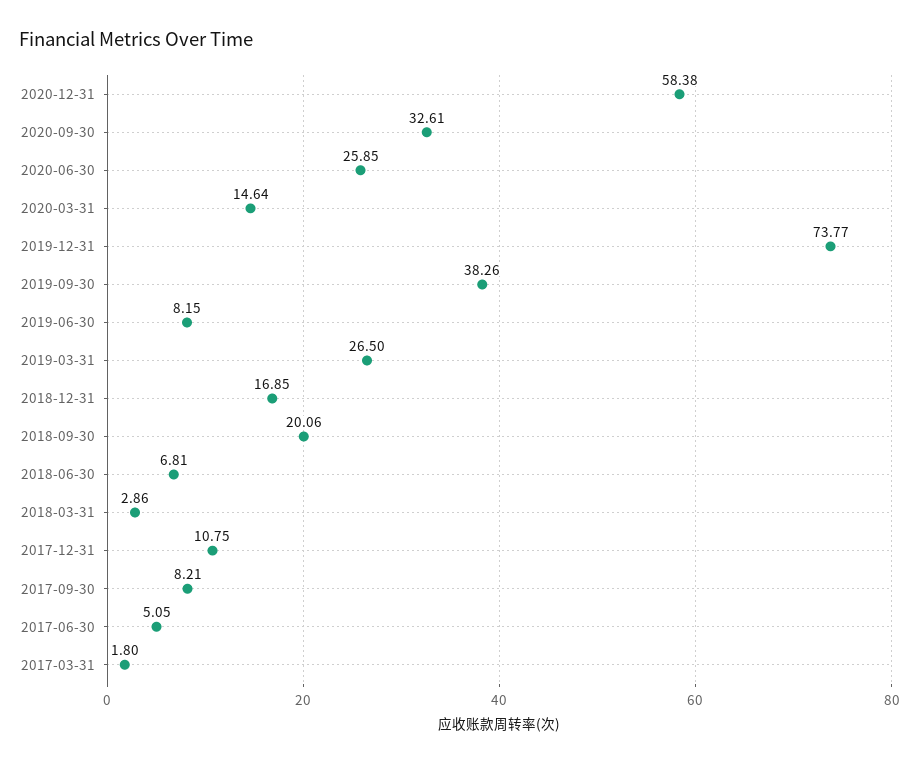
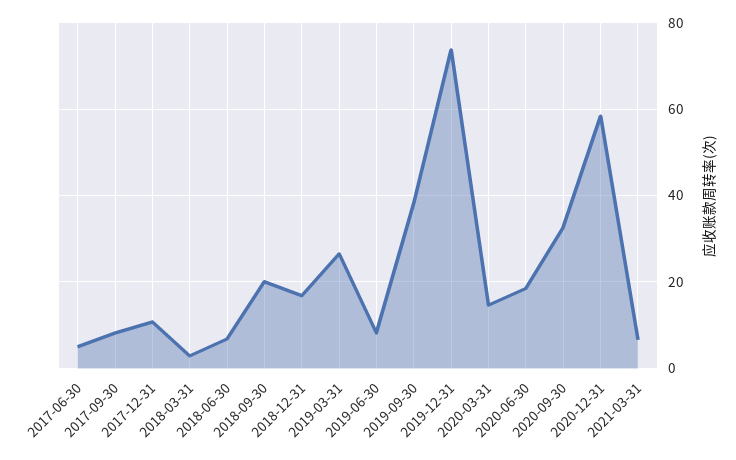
2020-06-30: 25.85 -> 18
2017-03-31: 1.8 -> none
2021-03-31: none -> 6

